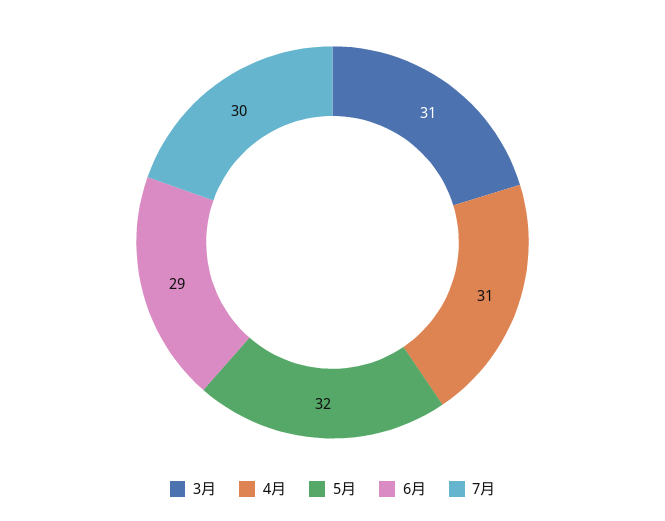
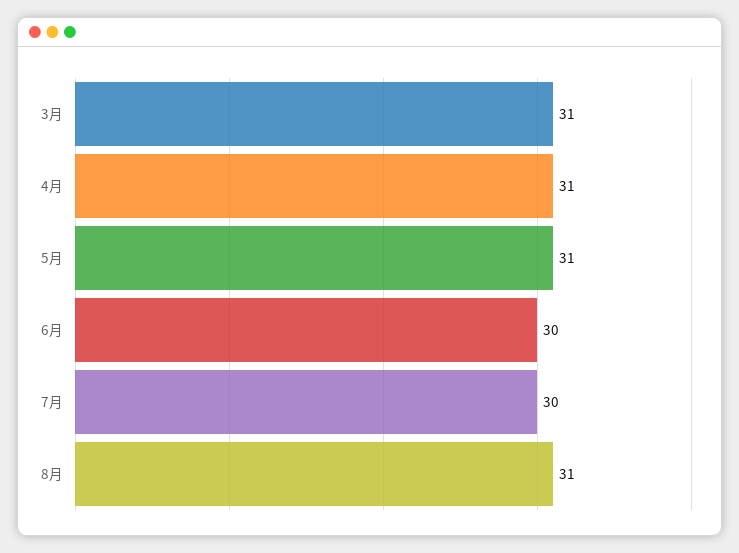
5月: 32 -> 31
6月: 29 -> 30
8月: none -> 31

